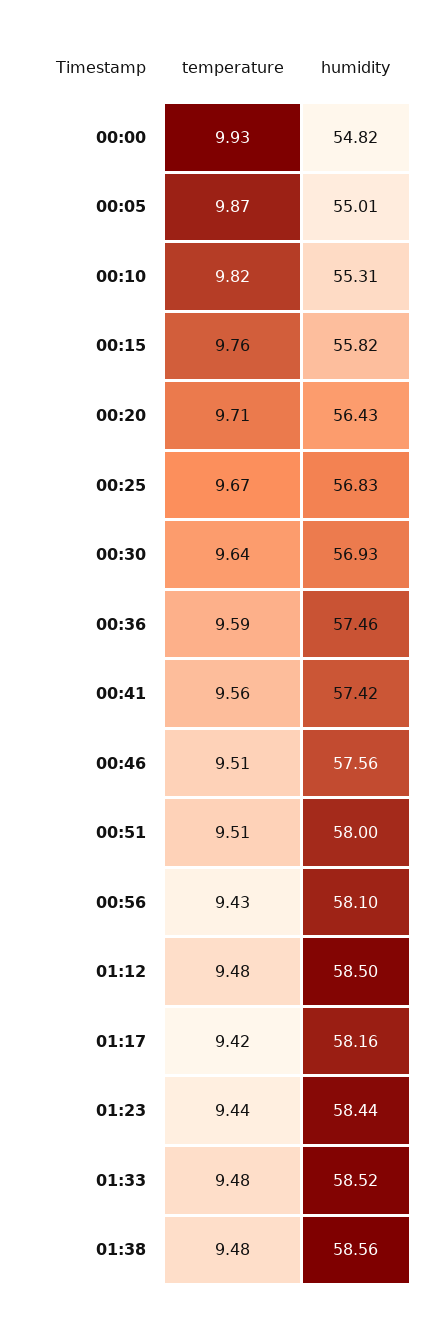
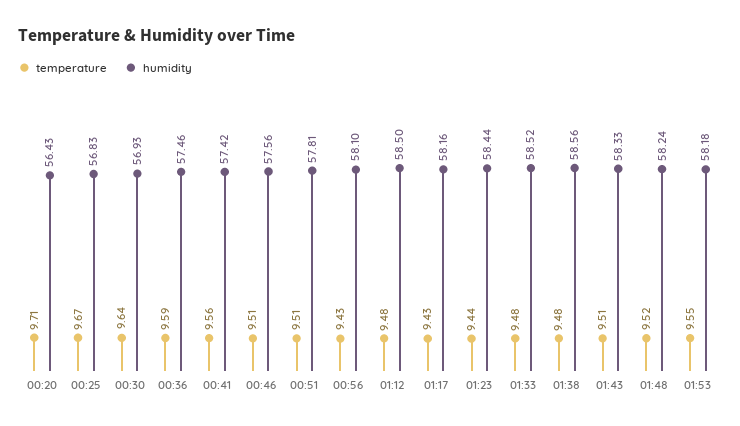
temperature, 00:00: 9.93 -> none
humidity, 00:00: 54.82 -> none
temperature, 00:05: 9.87 -> none
humidity, 00:05: 55.01 -> none
temperature, 00:10: 9.82 -> none
humidity, 00:10: 55.31 -> none
temperature, 00:15: 9.76 -> none
humidity, 00:15: 55.82 -> none
humidity, 00:51: 58 -> 57.81
temperature, 01:17: 9.42 -> 9.43
temperature, 01:43: none -> 9.51
humidity, 01:43: none -> 58.33
temperature, 01:48: none -> 9.52
humidity, 01:48: none -> 58.24
temperature, 01:53: none -> 9.55
humidity, 01:53: none -> 58.18

